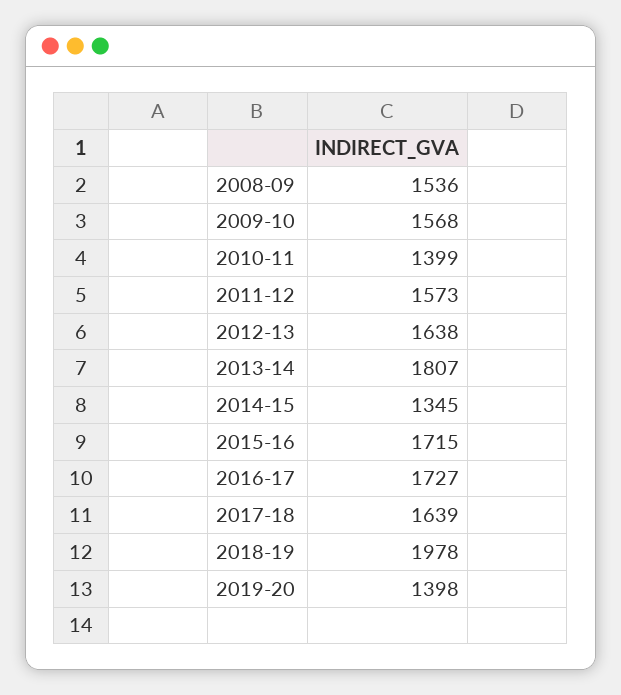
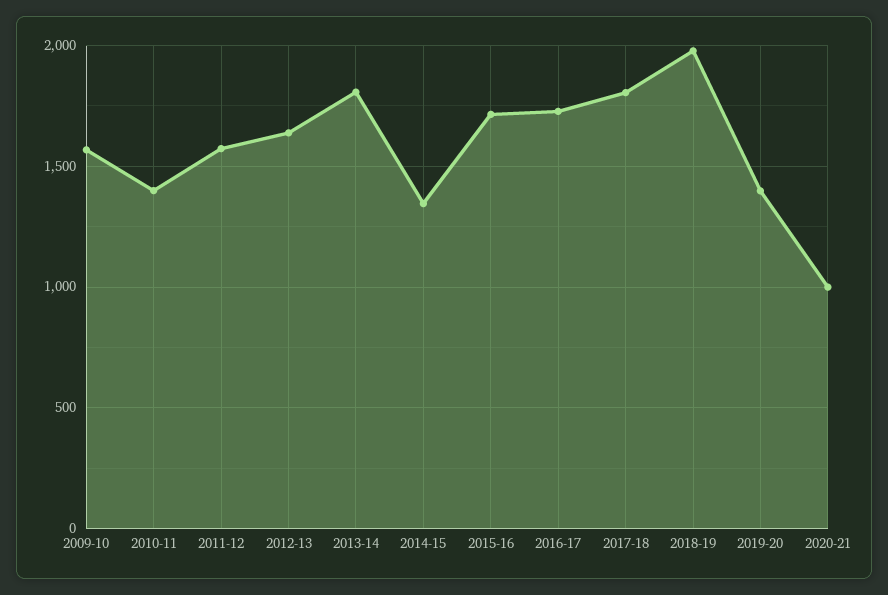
2008-09: 1536 -> none
2017-18: 1639 -> 1800
2020-21: none -> 1000

